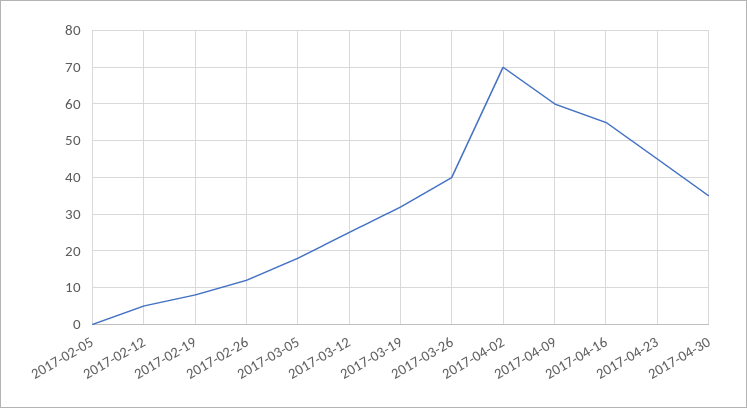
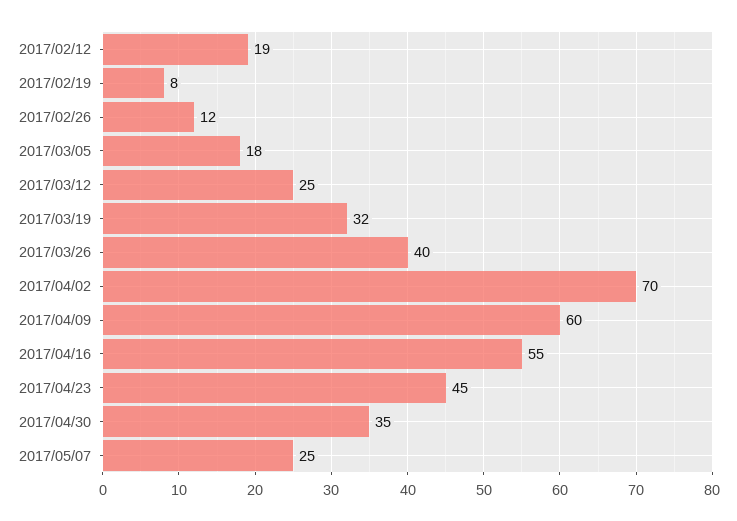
2017-02-05: 0 -> none
2017-02-12: 5 -> 19
2017/05/07: none -> 25

